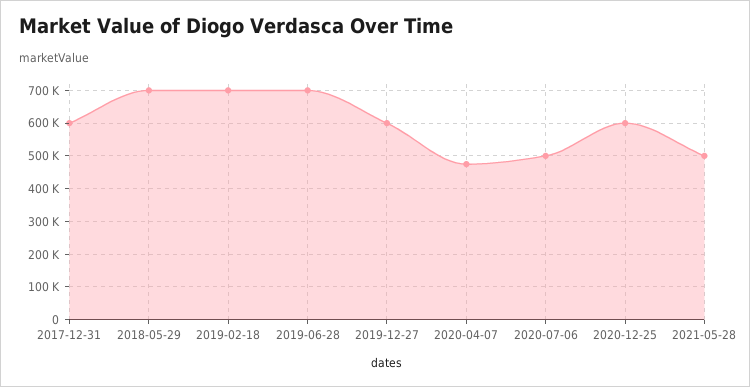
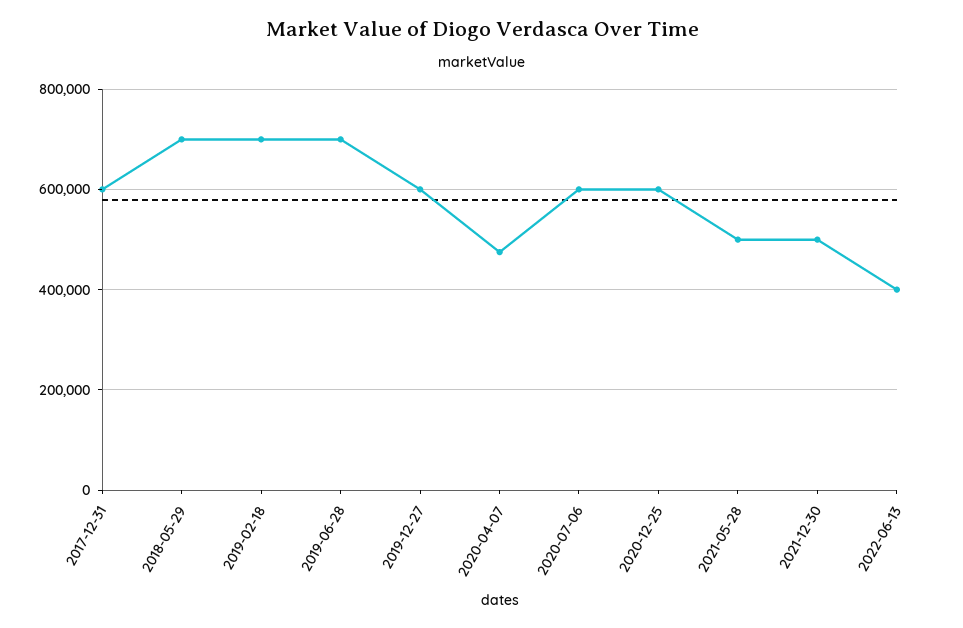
2020-07-06: 500000 -> 600000
2021-12-30: none -> 500000
2022-06-13: none -> 400000

